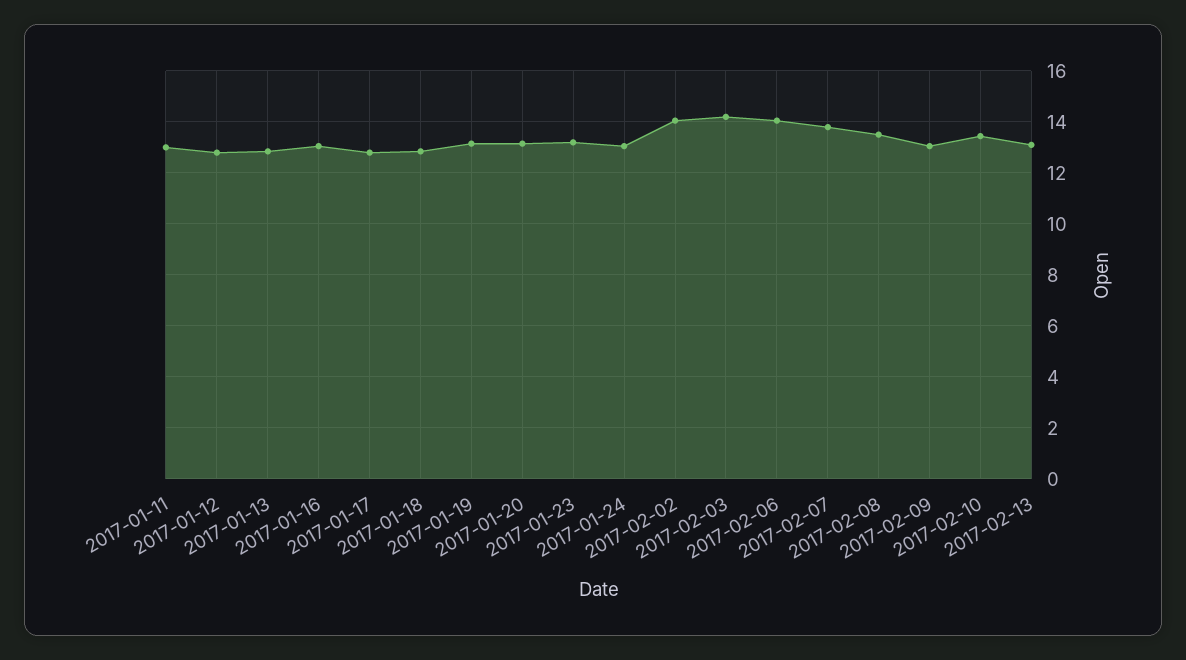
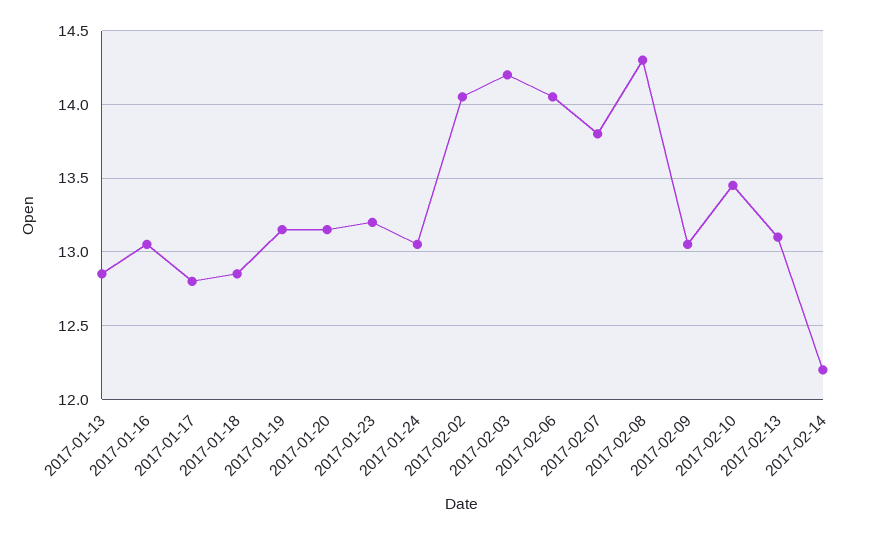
2017-01-11: 13 -> none
2017-01-12: 12.75 -> none
2017-02-08: 13.5 -> 14.3
2017-02-14: none -> 12.2

